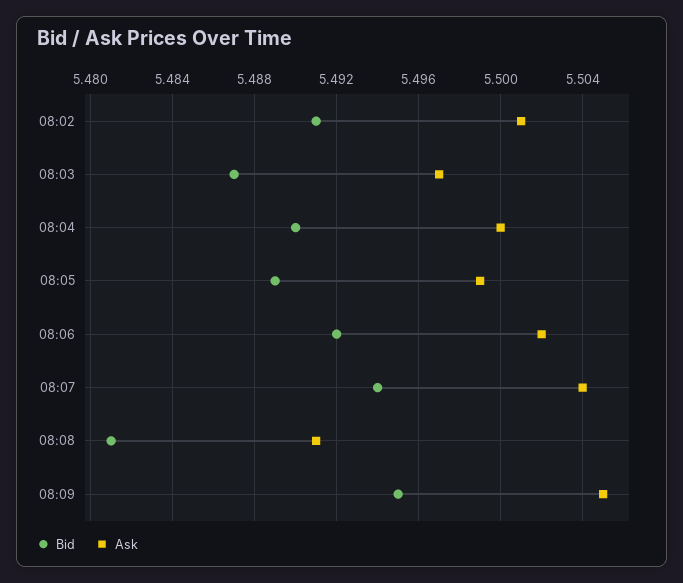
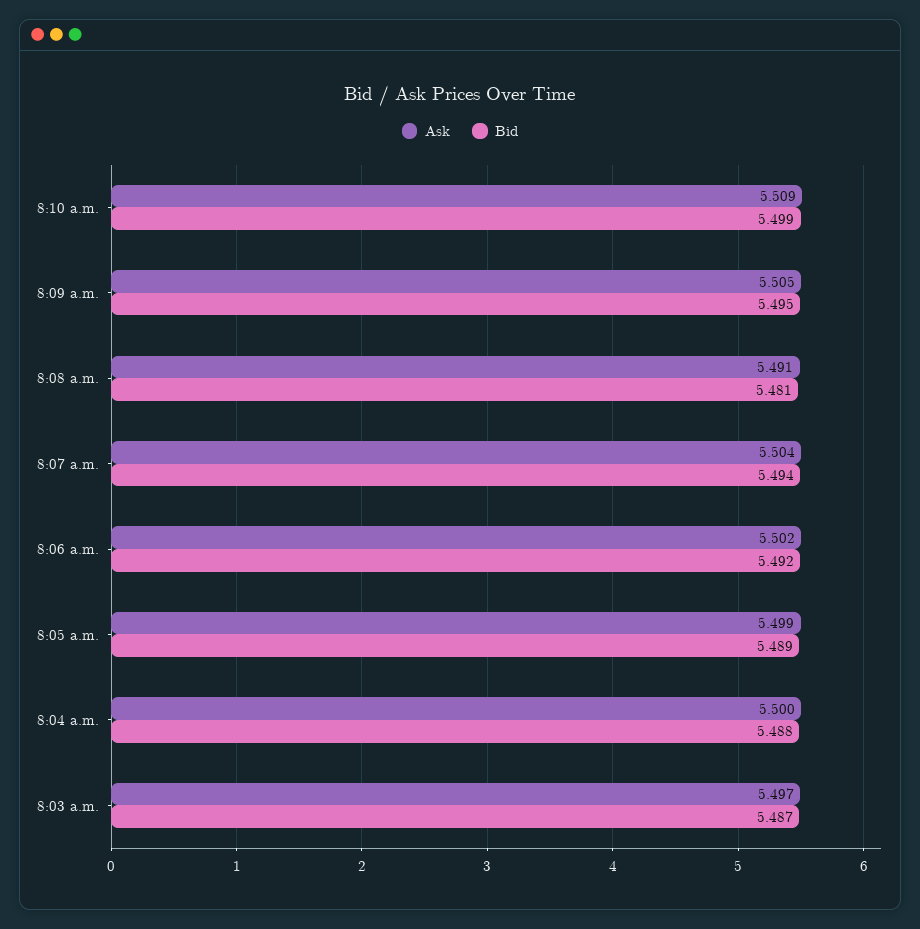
Bid, 08:02: 5.491 -> none
Ask, 08:02: 5.501 -> none
Bid, 08:04: 5.49 -> 5.488
Ask, 8:10 a.m.: none -> 5.509
Bid, 8:10 a.m.: none -> 5.499

